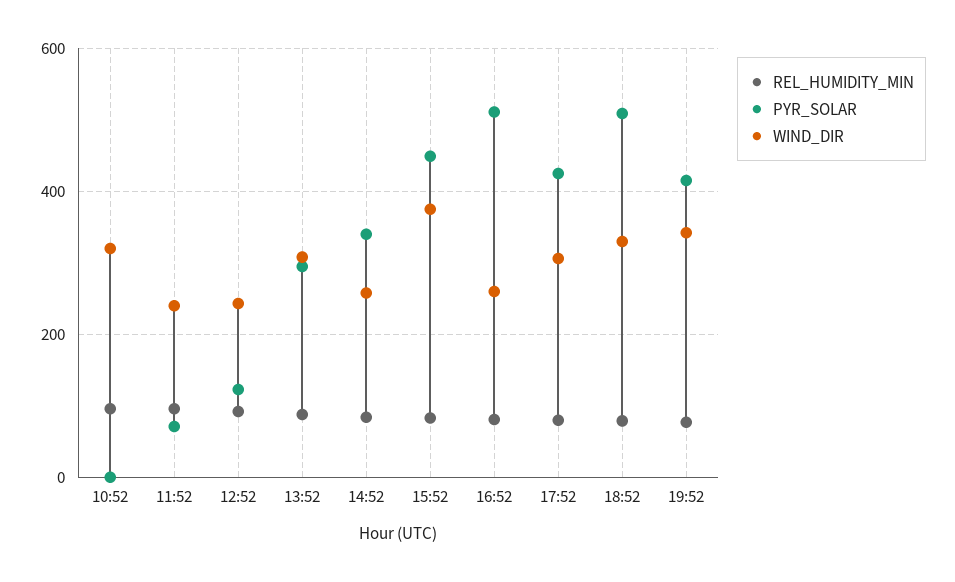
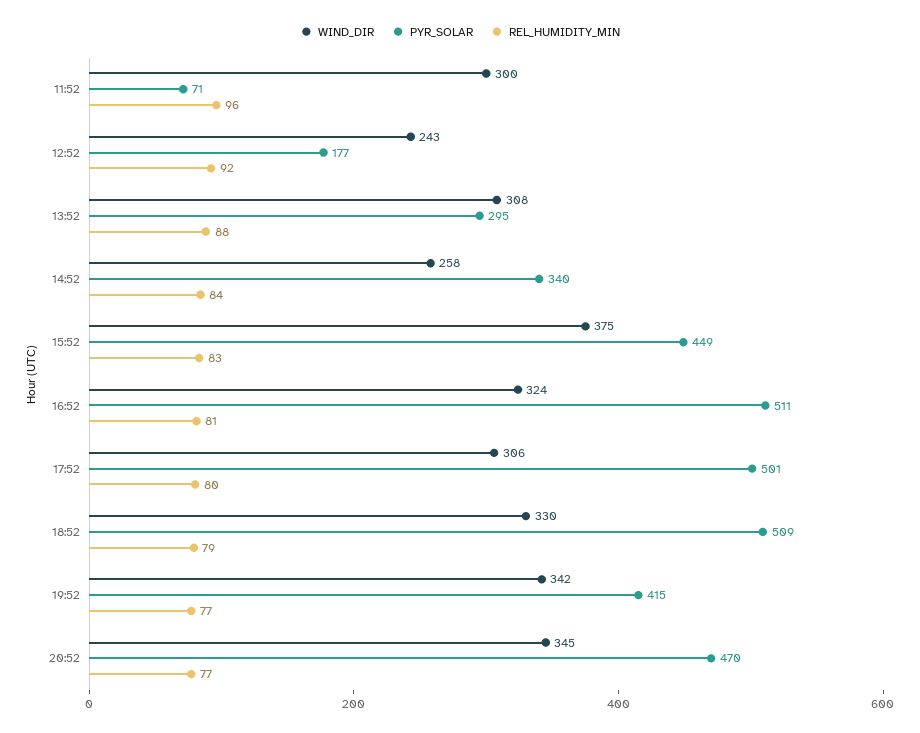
REL_HUMIDITY_MIN, 10:52: 100 -> none
PYR_SOLAR, 10:52: 0 -> none
WIND_DIR, 10:52: 320 -> none
WIND_DIR, 11:52: 240 -> 300
PYR_SOLAR, 12:52: 120 -> 177
WIND_DIR, 16:52: 260 -> 324
PYR_SOLAR, 17:52: 420 -> 501
WIND_DIR, 20:52: none -> 345
PYR_SOLAR, 20:52: none -> 470
REL_HUMIDITY_MIN, 20:52: none -> 77

